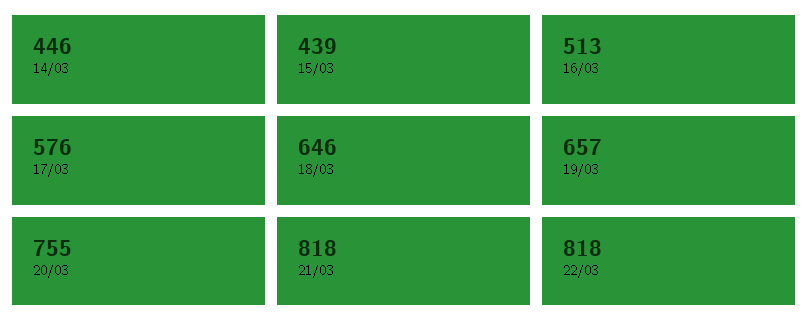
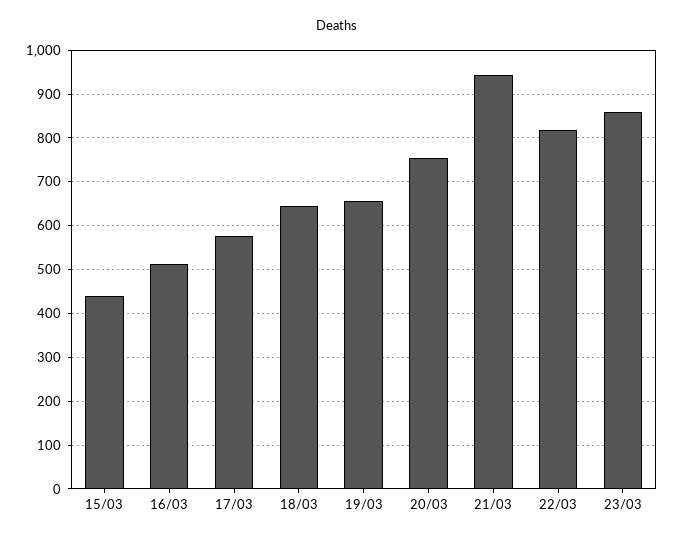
14/03: 446 -> none
21/03: 818 -> 940
23/03: none -> 860

